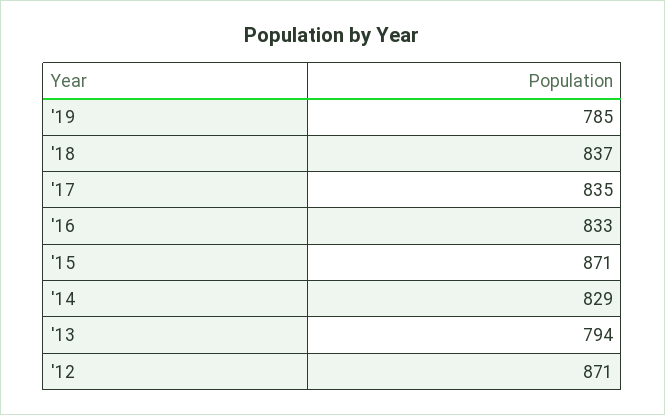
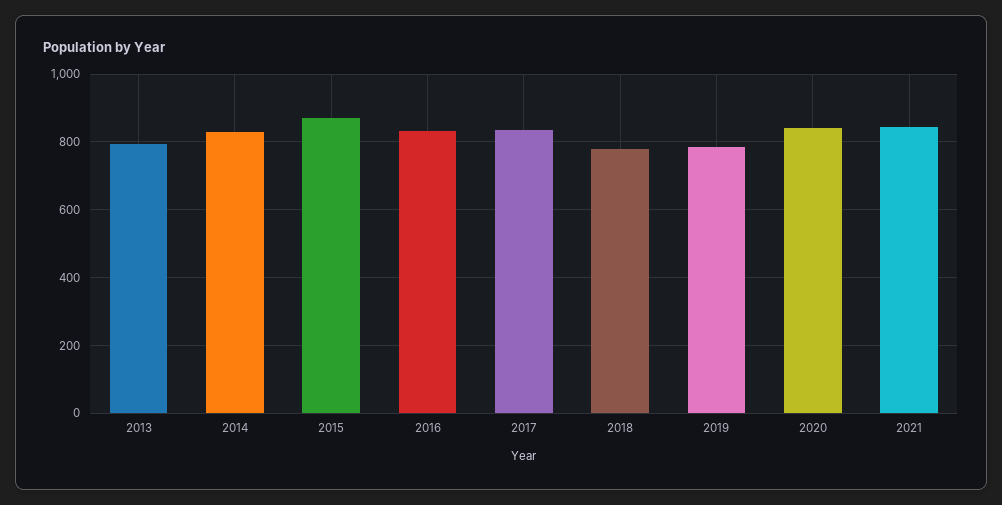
'18: 837 -> 780
'12: 871 -> none
2020: none -> 840
2021: none -> 840

